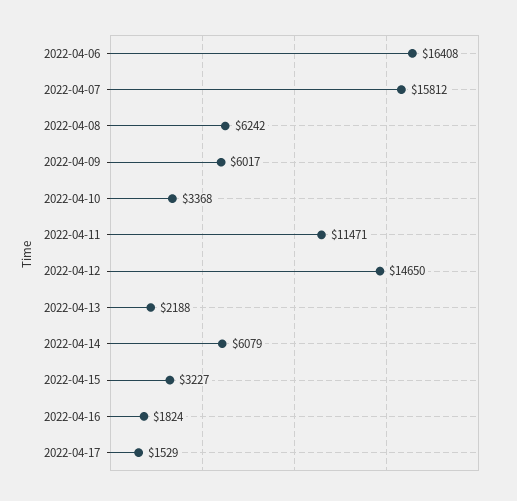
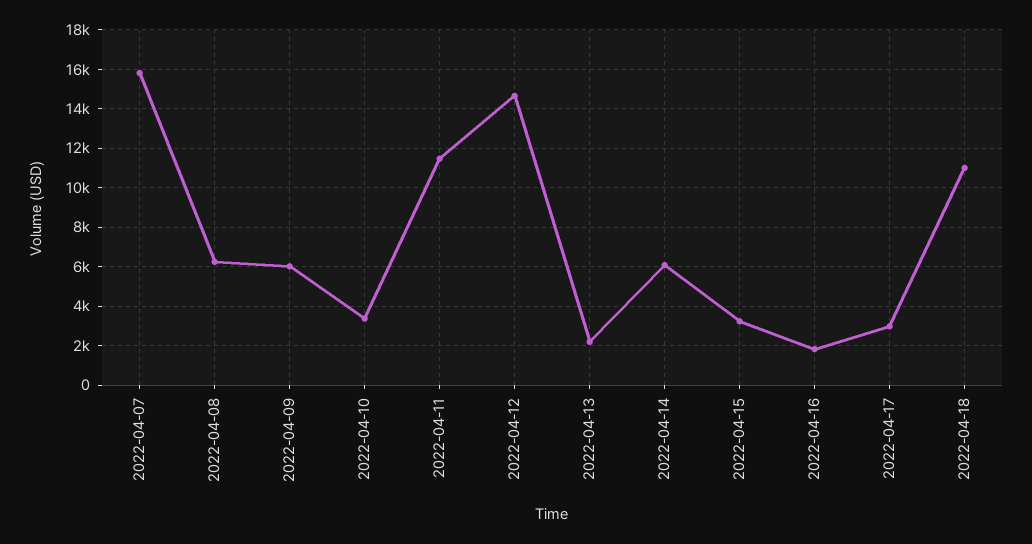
2022-04-06: 16408 -> none
2022-04-17: 1529 -> 3000
2022-04-18: none -> 11000

